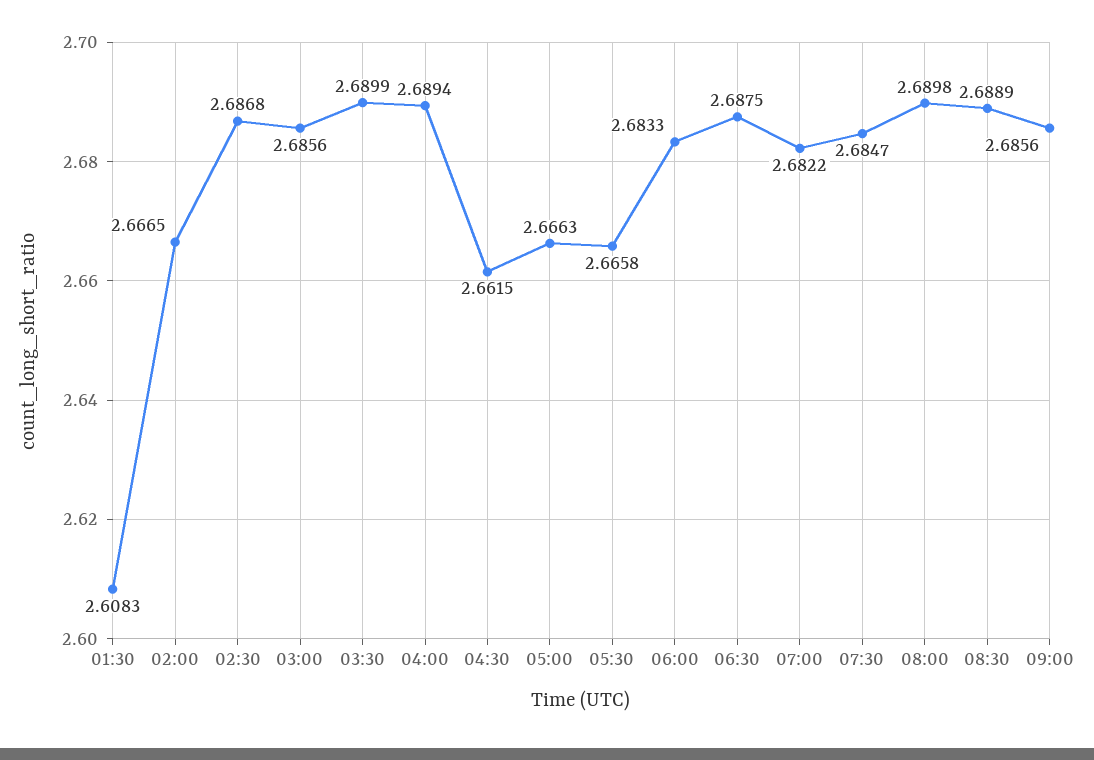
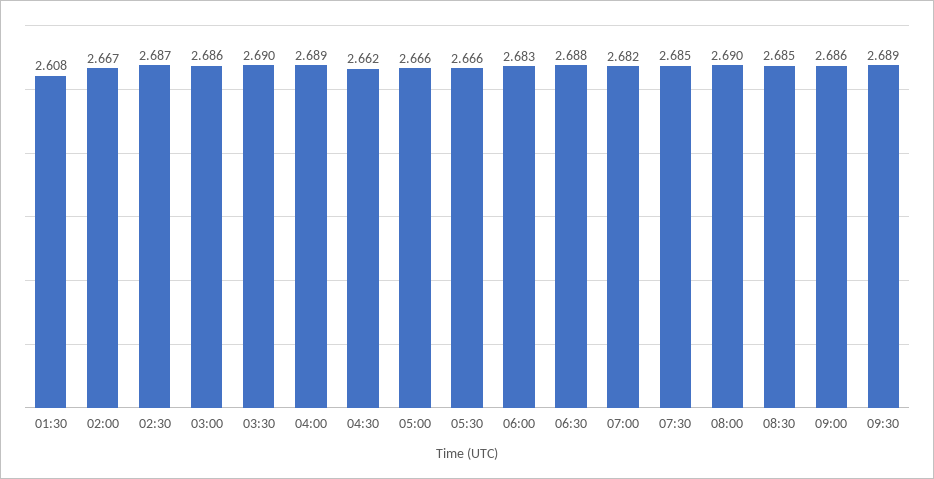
08:30: 2.6889 -> 2.685
09:30: none -> 2.689

